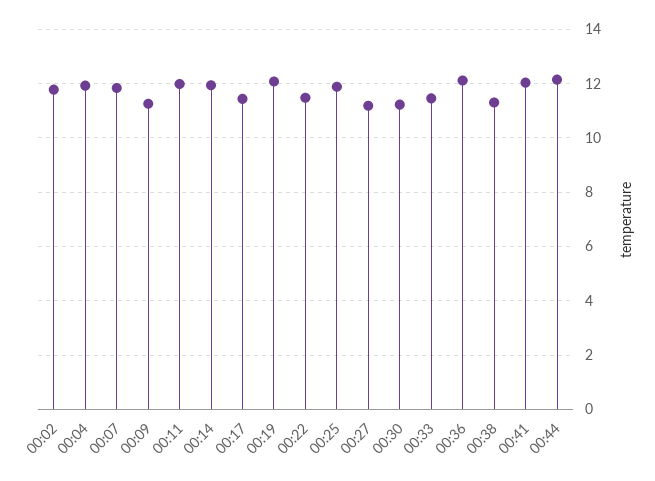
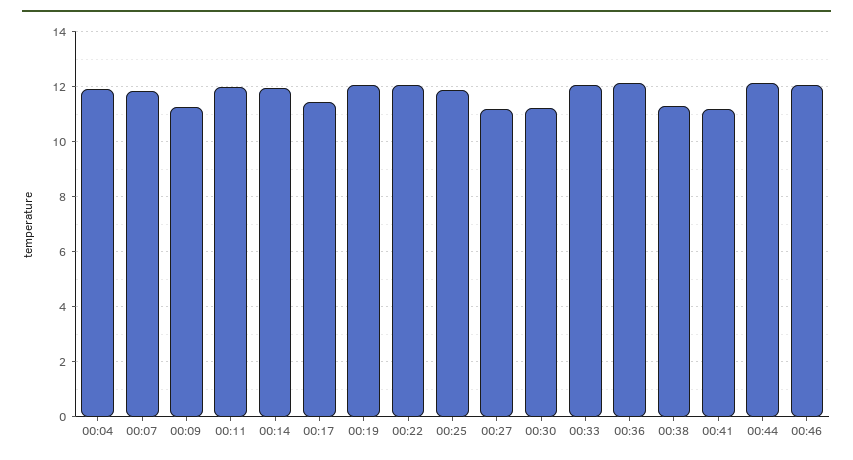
00:02: 11.75 -> none
00:22: 11.5 -> 12
00:33: 11.5 -> 12
00:41: 12 -> 11.25
00:46: none -> 12

